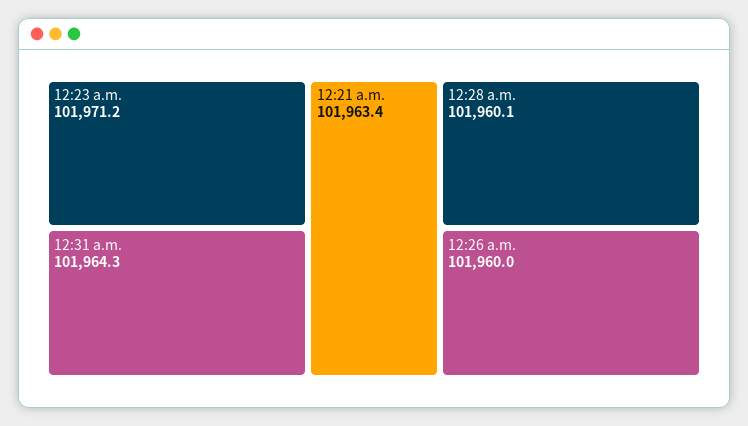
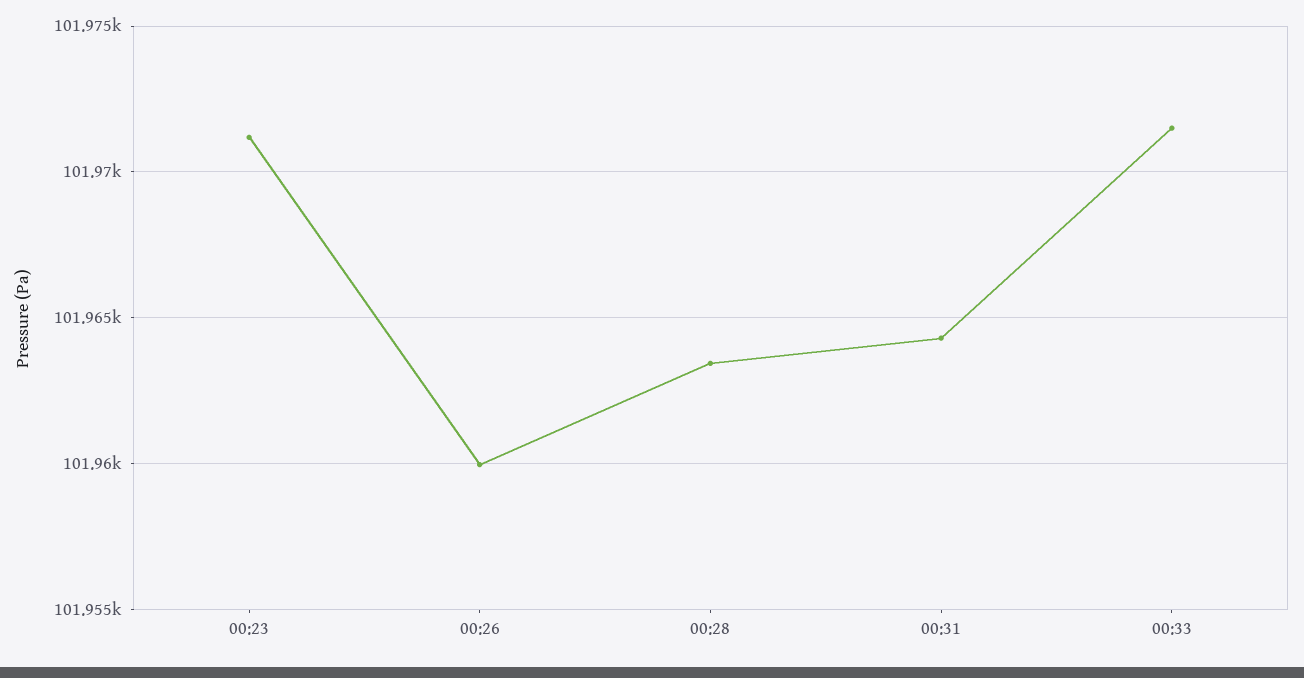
12:21 a.m.: 101963.4 -> none
12:28 a.m.: 101960.1 -> 101963.5
00:33: none -> 101971.5

